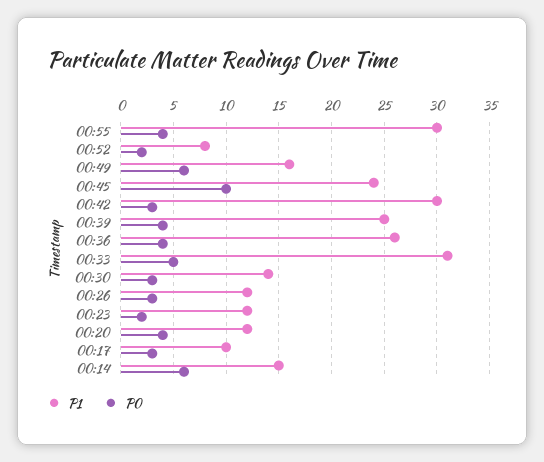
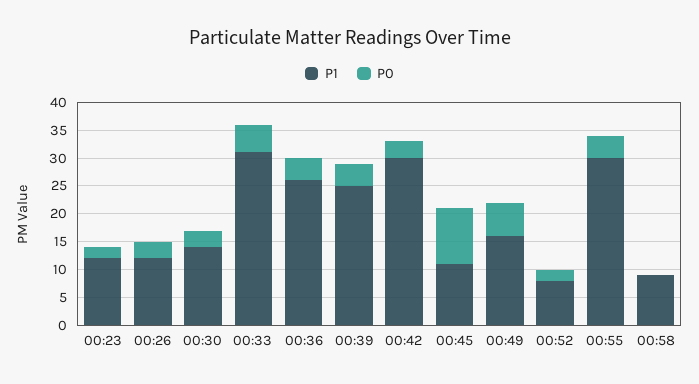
P1, 00:45: 24 -> 10
P1, 00:20: 12 -> none
P0, 00:20: 4 -> none
P1, 00:17: 10 -> none
P0, 00:17: 3 -> none
P1, 00:14: 15 -> none
P0, 00:14: 6 -> none
P1, 00:58: none -> 10
P0, 00:58: none -> 0

